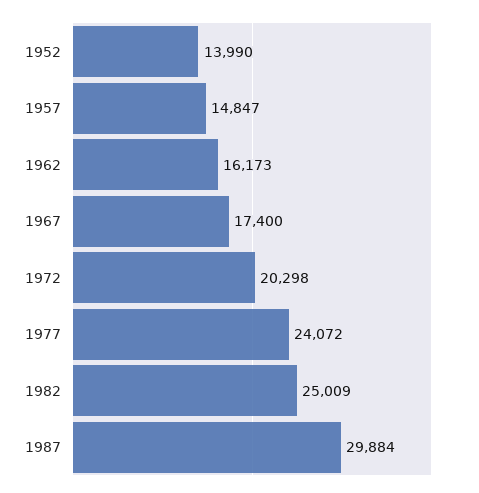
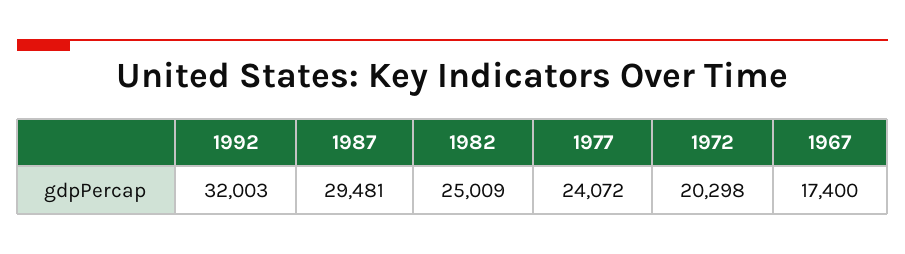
1952: 13990 -> none
1957: 14847 -> none
1962: 16173 -> none
1987: 29884 -> 29481
1992: none -> 32003

